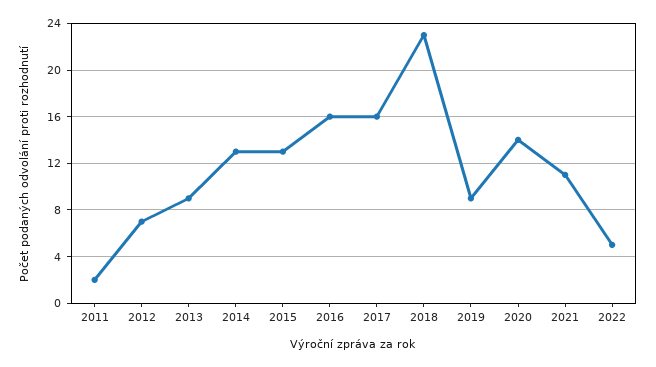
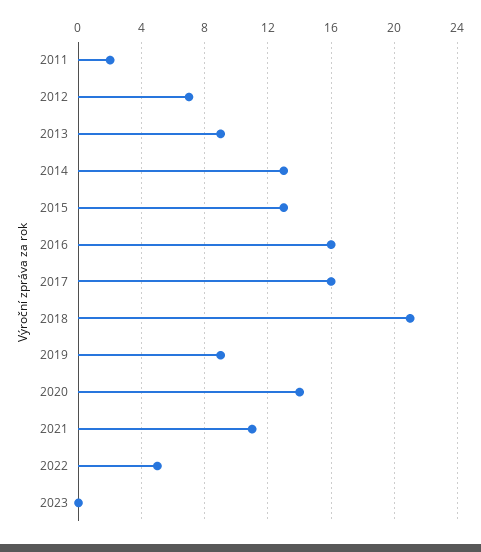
2018: 23 -> 21
2023: none -> 0

